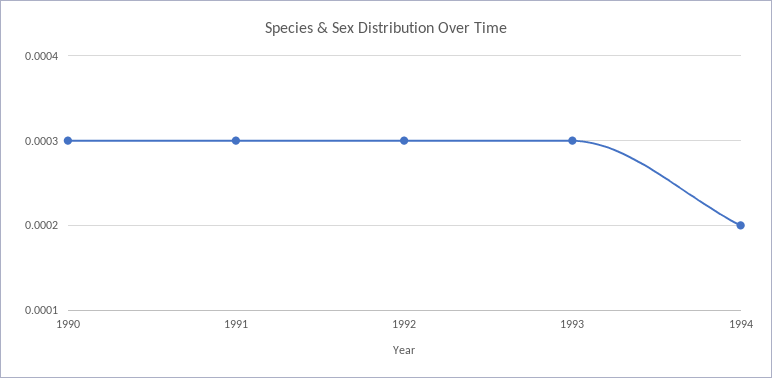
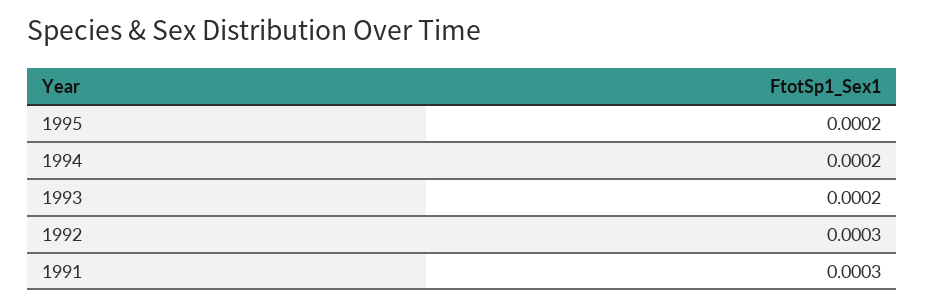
1990: 0.0003 -> none
1993: 0.0003 -> 0.0002
1995: none -> 0.0002

